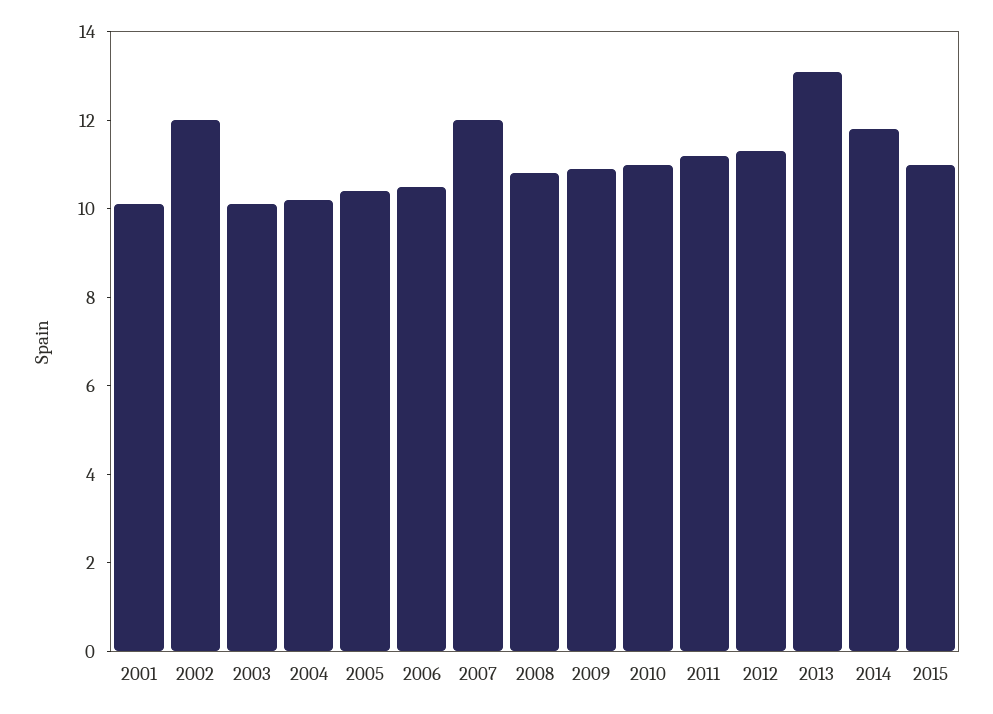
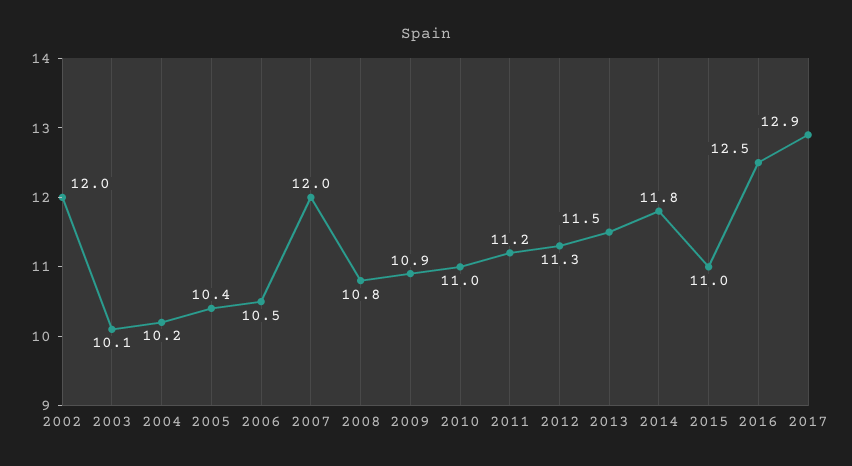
2001: 10 -> none
2013: 13 -> 11.5
2016: none -> 12.5
2017: none -> 12.9

